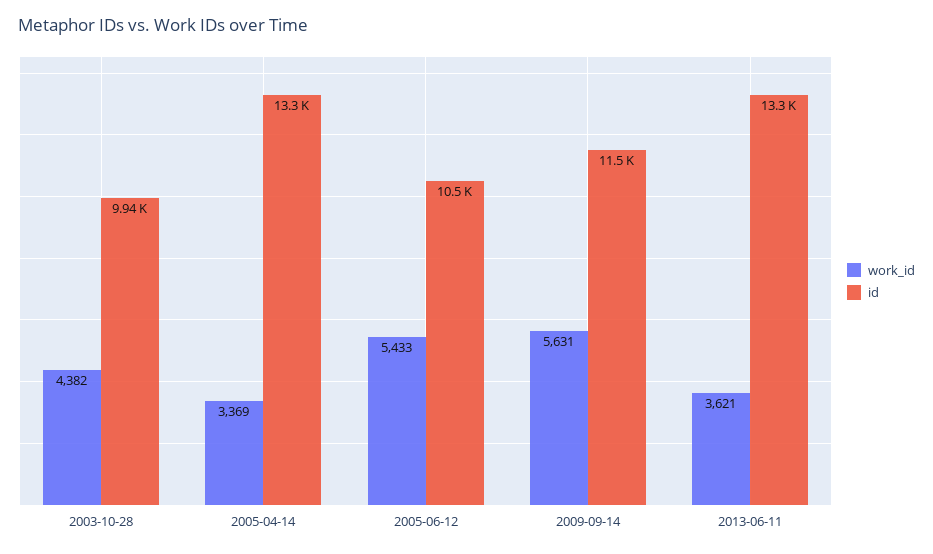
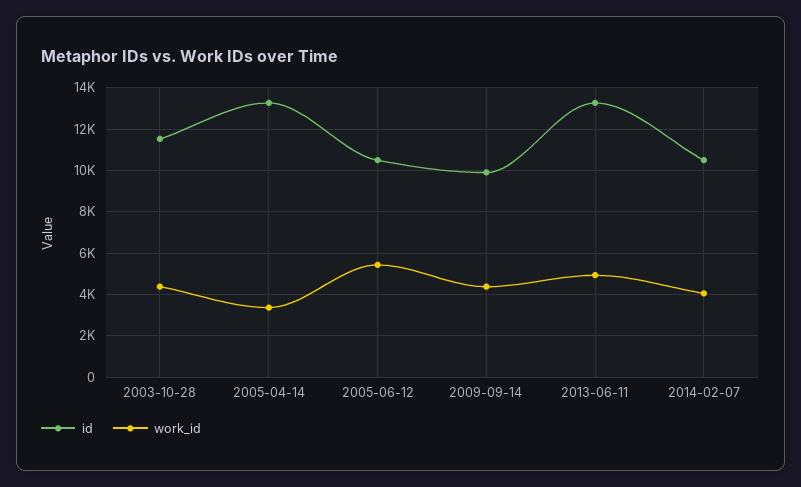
id, 2003-10-28: 9940 -> 11500
work_id, 2009-09-14: 5631 -> 4500
id, 2009-09-14: 11500 -> 10000
work_id, 2013-06-11: 3621 -> 5000
id, 2014-02-07: none -> 10500
work_id, 2014-02-07: none -> 4000

